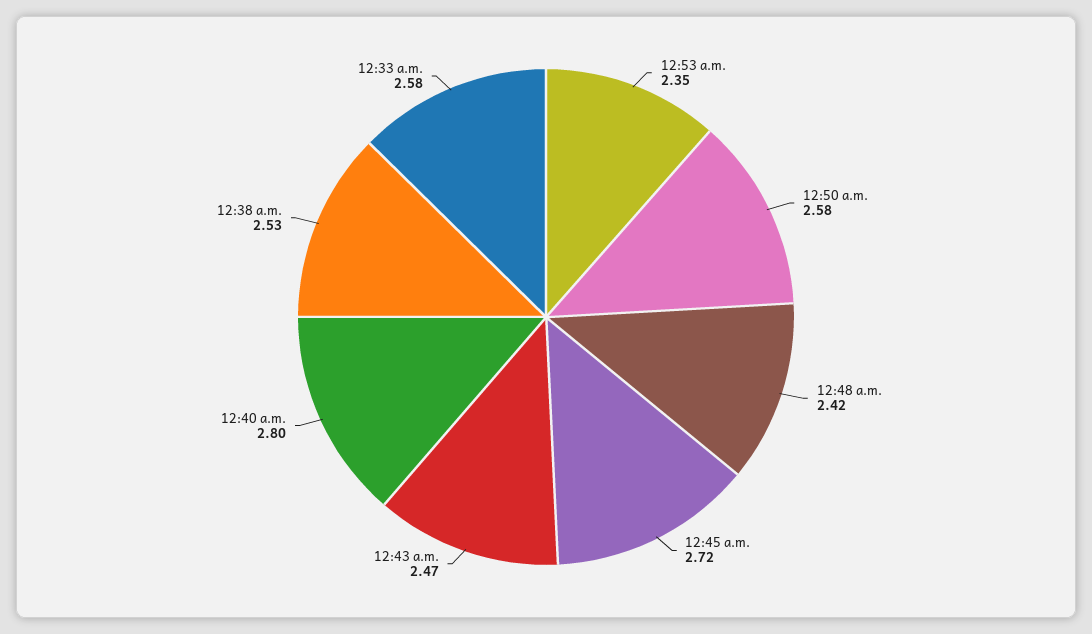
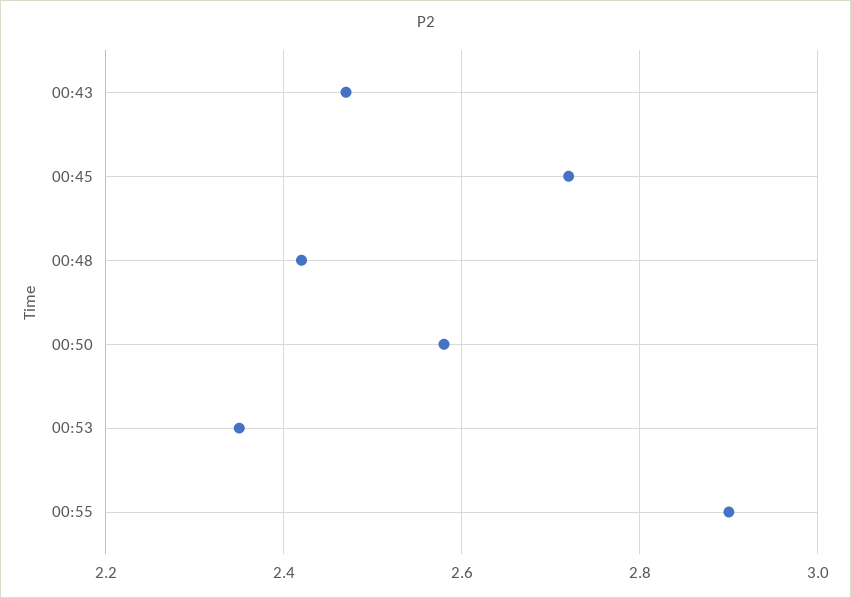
12:40 a.m.: 2.8 -> none
12:38 a.m.: 2.53 -> none
12:33 a.m.: 2.58 -> none
00:55: none -> 2.9

